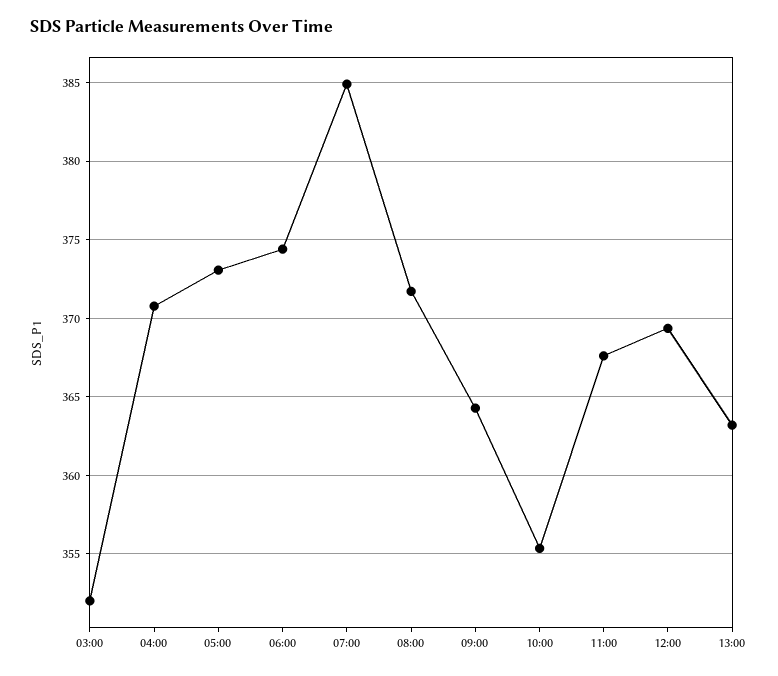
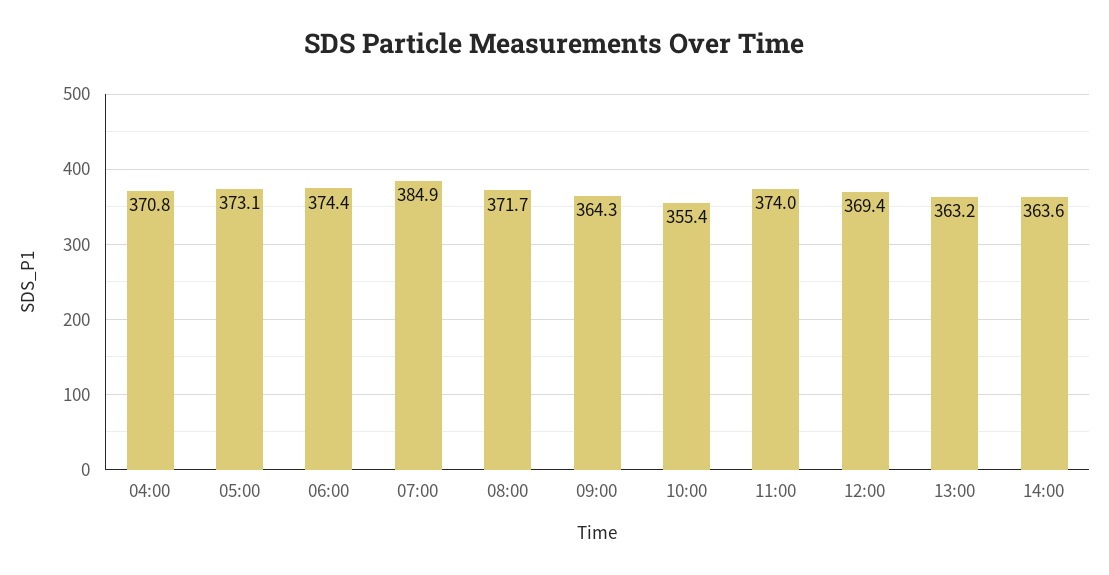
03:00: 352 -> none
11:00: 367.5 -> 374
14:00: none -> 363.6

